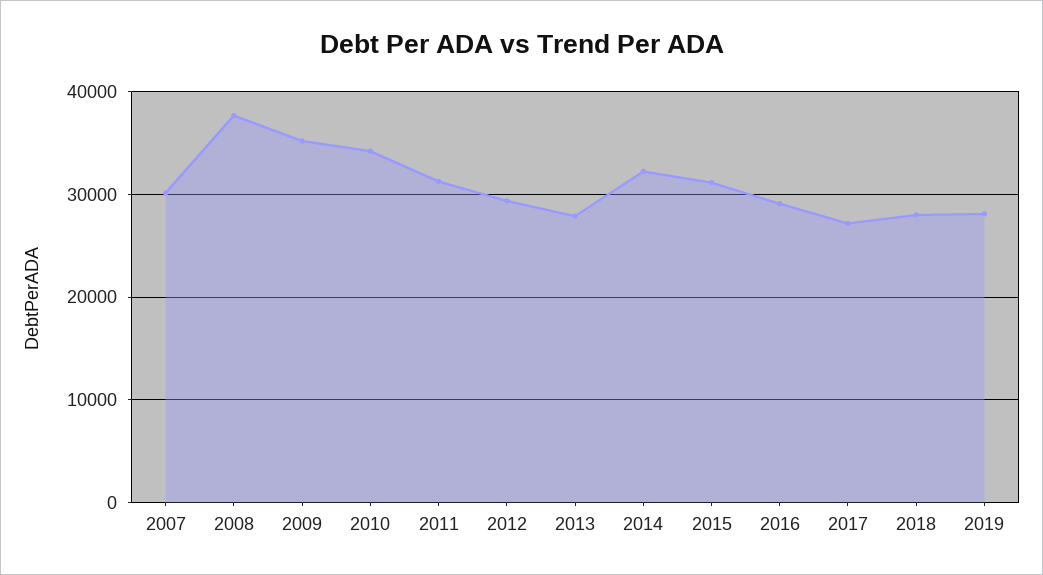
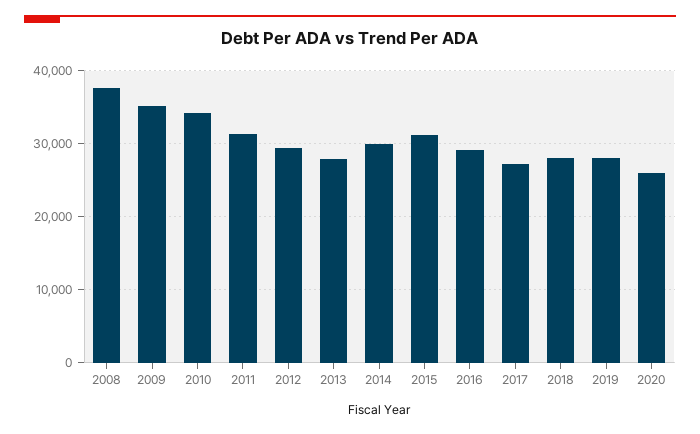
2007: 30000 -> none
2014: 32000 -> 30000
2020: none -> 26000

